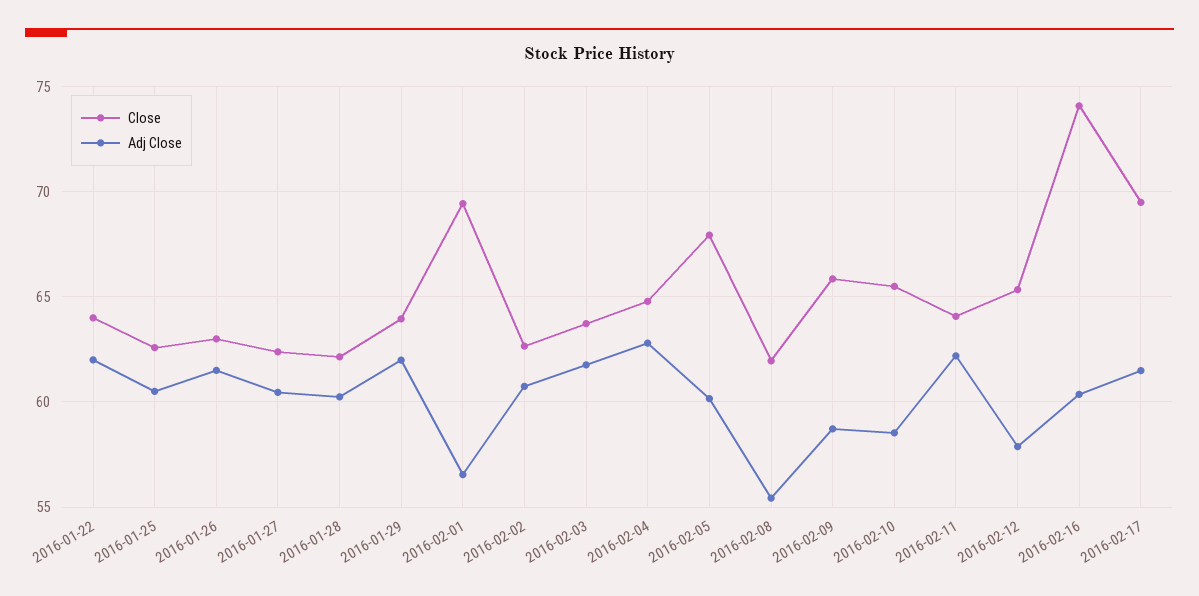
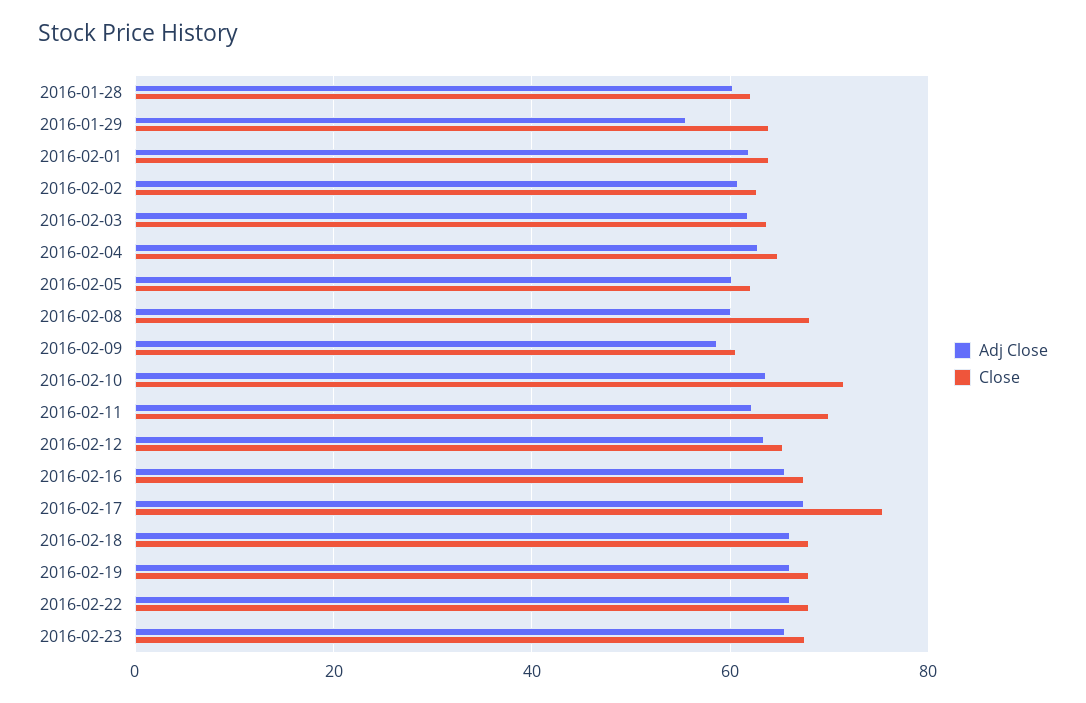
Close, 2016-01-22: 64 -> none
Adj Close, 2016-01-22: 62 -> none
Close, 2016-01-25: 62.5 -> none
Adj Close, 2016-01-25: 60.5 -> none
Close, 2016-01-26: 63 -> none
Adj Close, 2016-01-26: 61.5 -> none
Close, 2016-01-27: 62.5 -> none
Adj Close, 2016-01-27: 60.5 -> none
Adj Close, 2016-01-29: 62 -> 56
Close, 2016-02-01: 69.5 -> 64
Adj Close, 2016-02-01: 56.5 -> 62
Close, 2016-02-05: 68 -> 62
Close, 2016-02-08: 62 -> 68
Adj Close, 2016-02-08: 55.5 -> 60
Close, 2016-02-09: 66 -> 60
Close, 2016-02-10: 65.5 -> 72
Adj Close, 2016-02-10: 58.5 -> 64
Close, 2016-02-11: 64 -> 70
Adj Close, 2016-02-12: 58 -> 64
Close, 2016-02-16: 74 -> 68
Adj Close, 2016-02-16: 60.5 -> 66
Close, 2016-02-17: 69.5 -> 76
Adj Close, 2016-02-17: 61.5 -> 68
Adj Close, 2016-02-18: none -> 66
Close, 2016-02-18: none -> 68
Adj Close, 2016-02-19: none -> 66
Close, 2016-02-19: none -> 68
Adj Close, 2016-02-22: none -> 66
Close, 2016-02-22: none -> 68
Adj Close, 2016-02-23: none -> 66
Close, 2016-02-23: none -> 68

